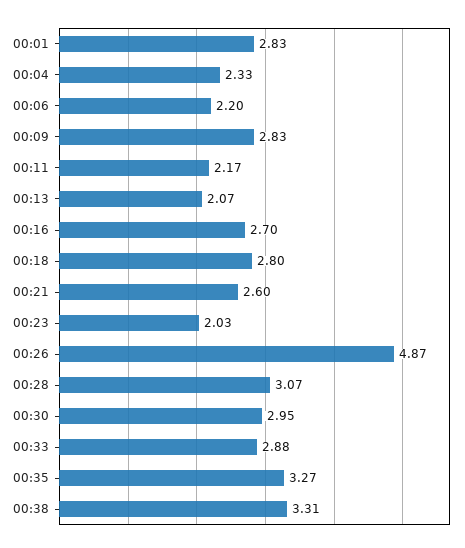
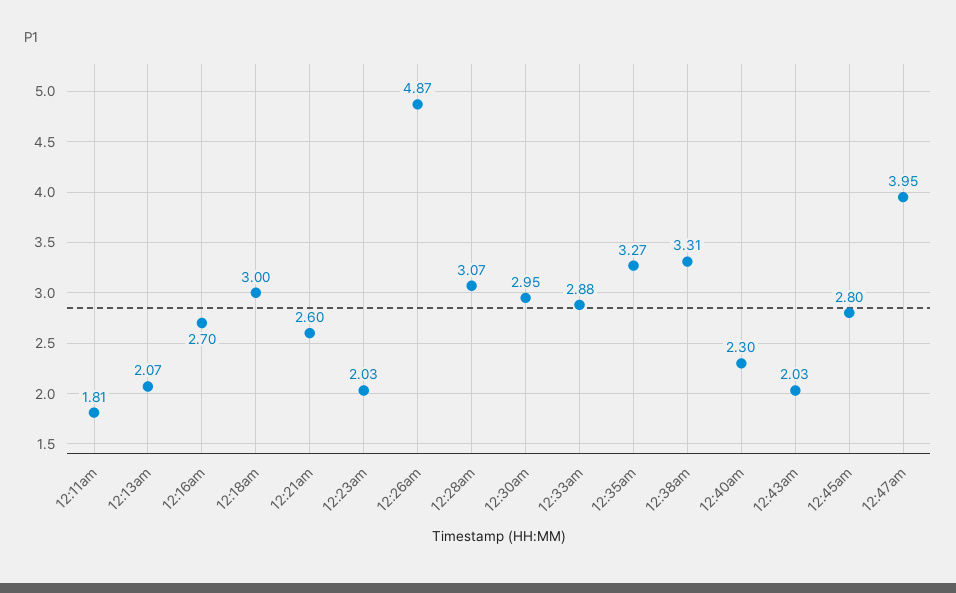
00:01: 2.83 -> none
00:04: 2.33 -> none
00:06: 2.2 -> none
00:09: 2.83 -> none
00:11: 2.17 -> 1.81
00:18: 2.8 -> 3
12:40am: none -> 2.3
12:43am: none -> 2.03
12:45am: none -> 2.8
12:47am: none -> 3.95

